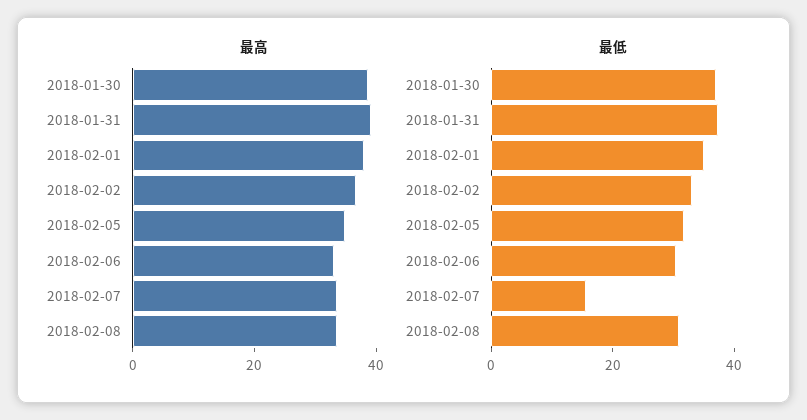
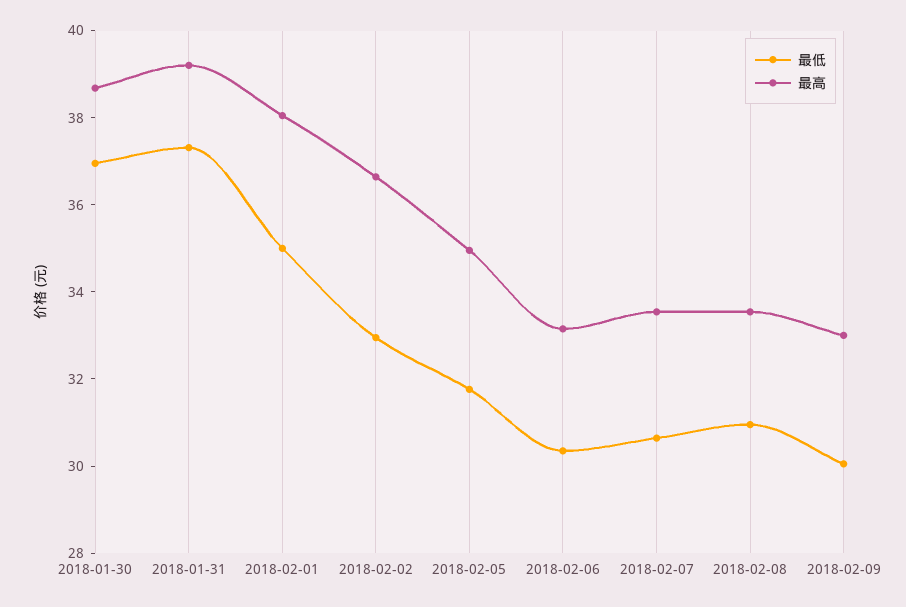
最低, 2018-02-07: 15 -> 30.5
最低, 2018-02-09: none -> 30
最高, 2018-02-09: none -> 33

